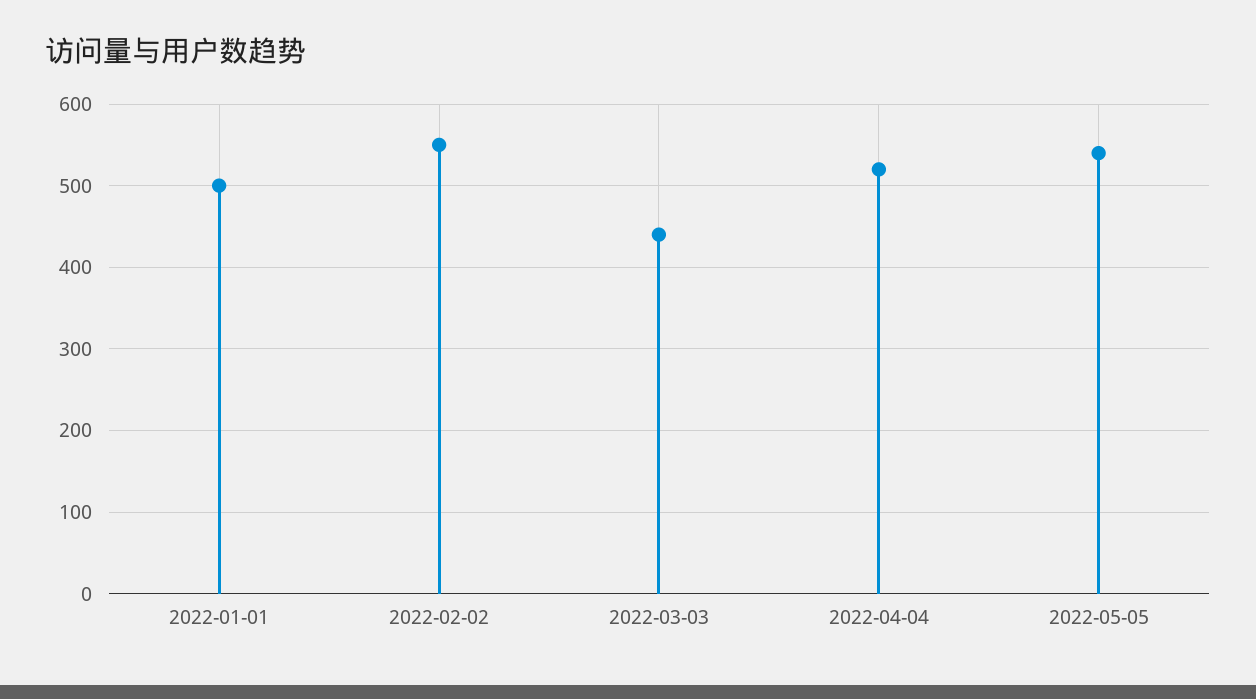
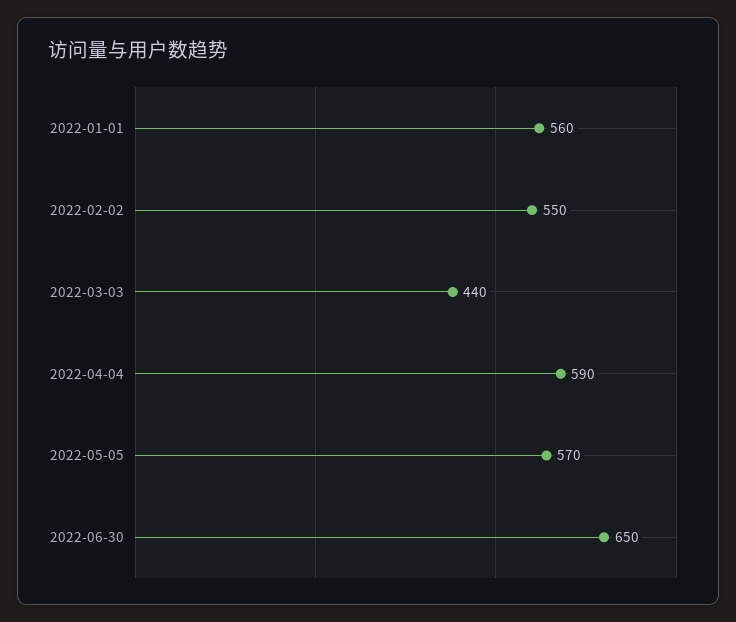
2022-01-01: 500 -> 560
2022-04-04: 520 -> 590
2022-05-05: 540 -> 570
2022-06-30: none -> 650

